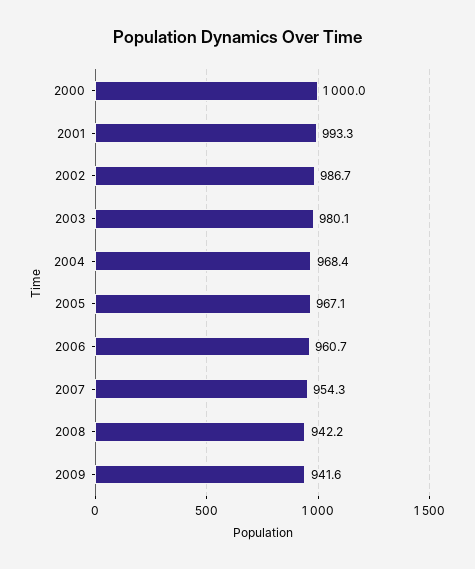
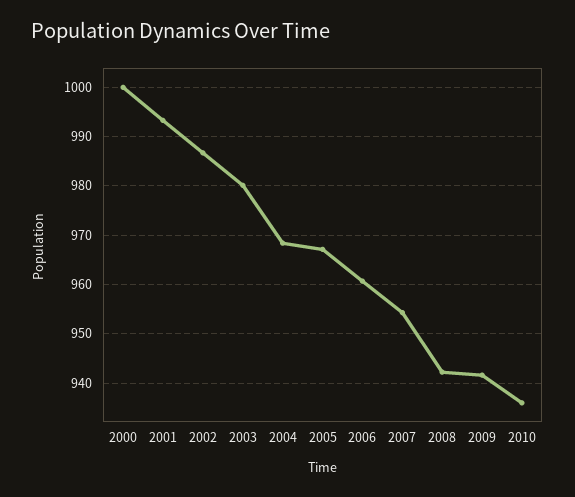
2010: none -> 936

